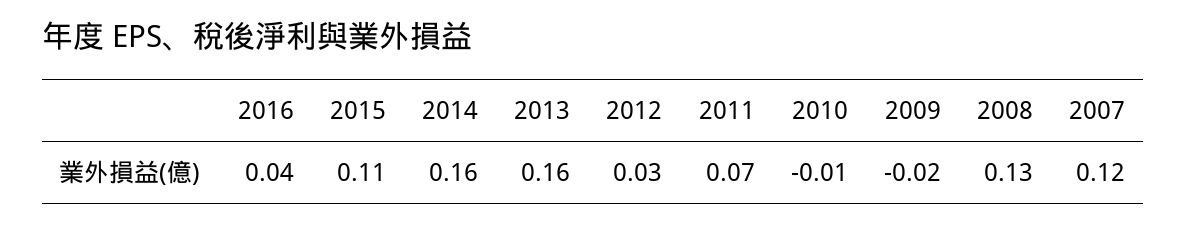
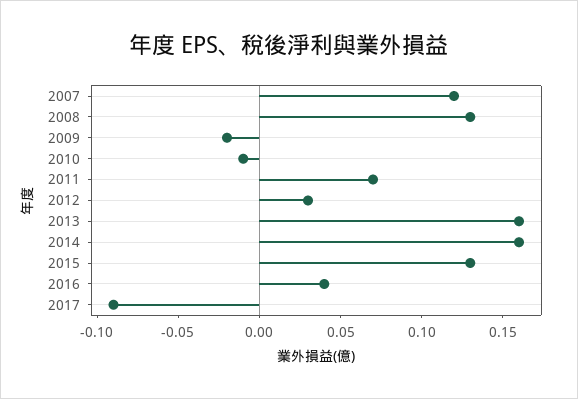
2015: 0.11 -> 0.13
2017: none -> -0.09

